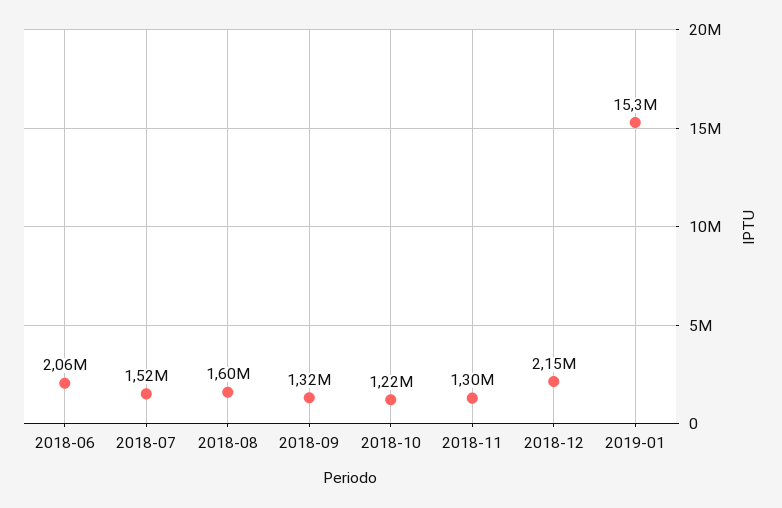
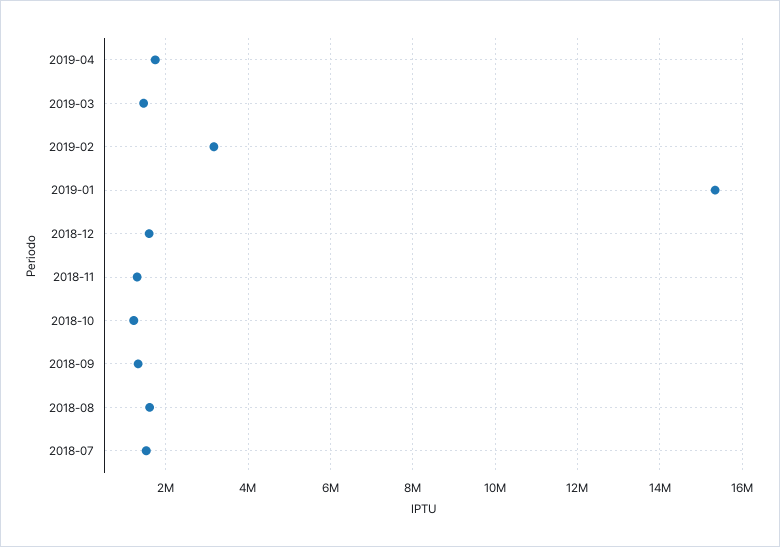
2018-06: 2060000 -> none
2018-12: 2150000 -> 1600000
2019-04: none -> 1800000
2019-03: none -> 1400000
2019-02: none -> 3200000

